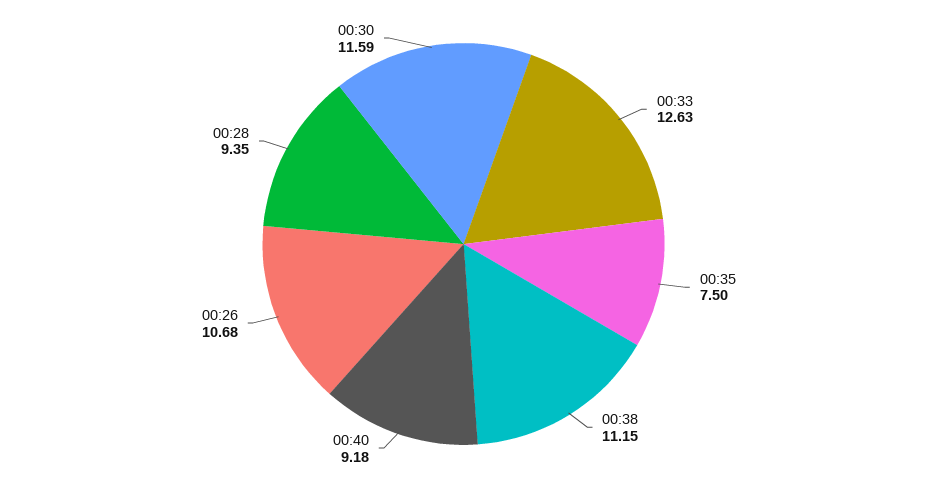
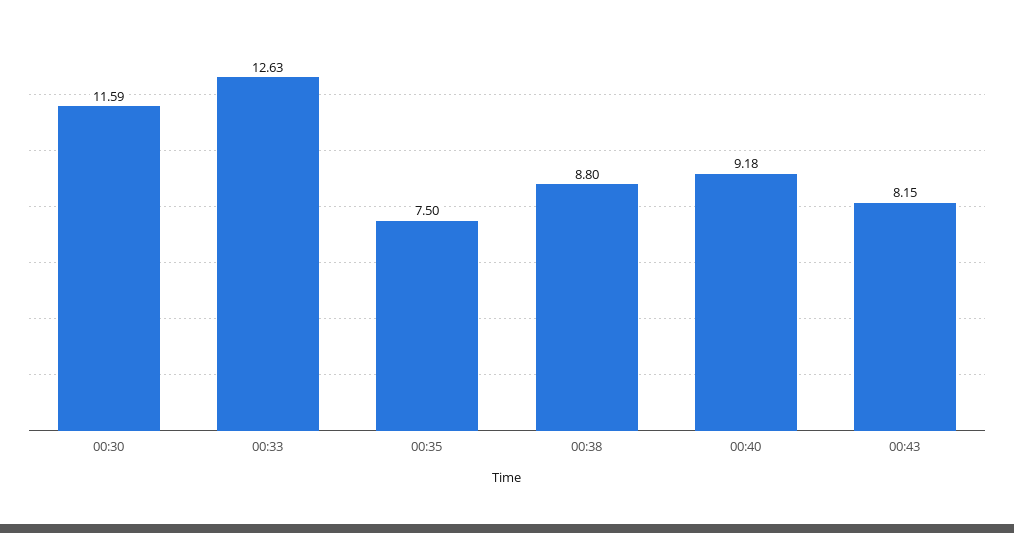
00:38: 11.15 -> 8.8
00:26: 10.68 -> none
00:28: 9.35 -> none
00:43: none -> 8.15

